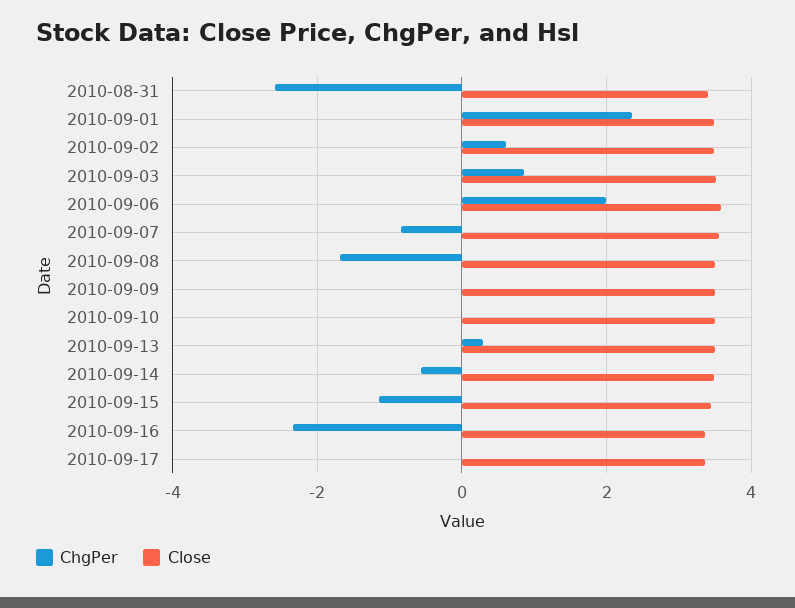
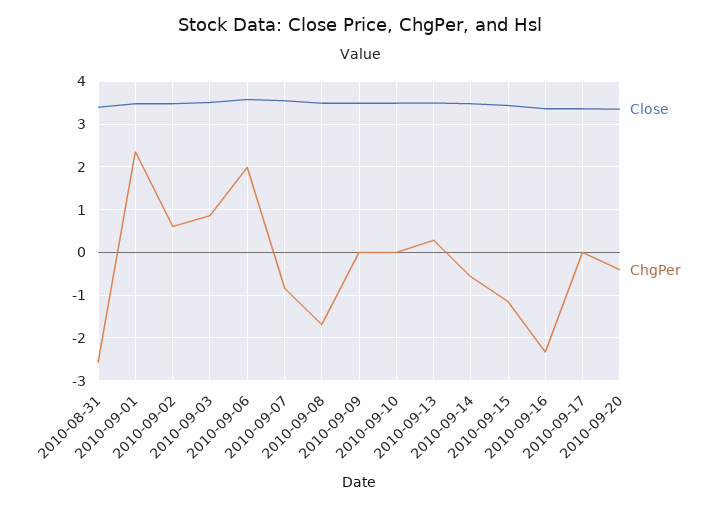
Close, 2010-09-20: none -> 3.4
ChgPer, 2010-09-20: none -> -0.4

